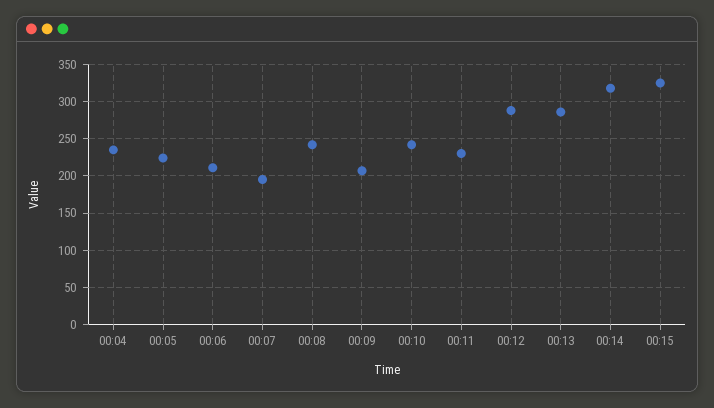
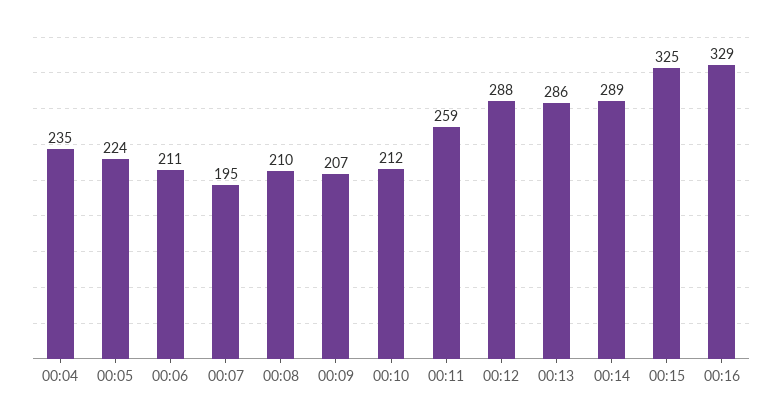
00:08: 240 -> 210
00:10: 240 -> 212
00:11: 230 -> 259
00:14: 320 -> 289
00:16: none -> 329

